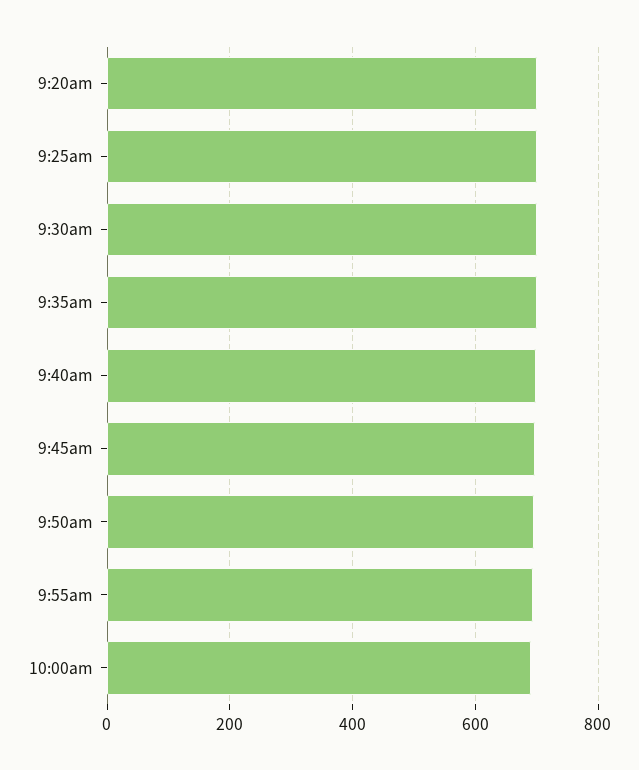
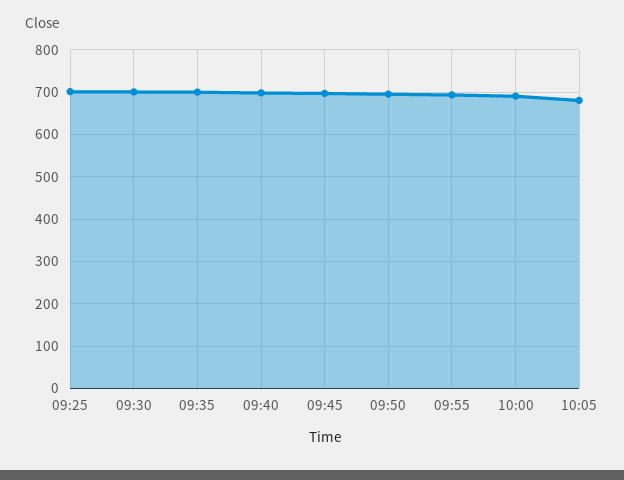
9:20am: 700 -> none
10:05: none -> 680

